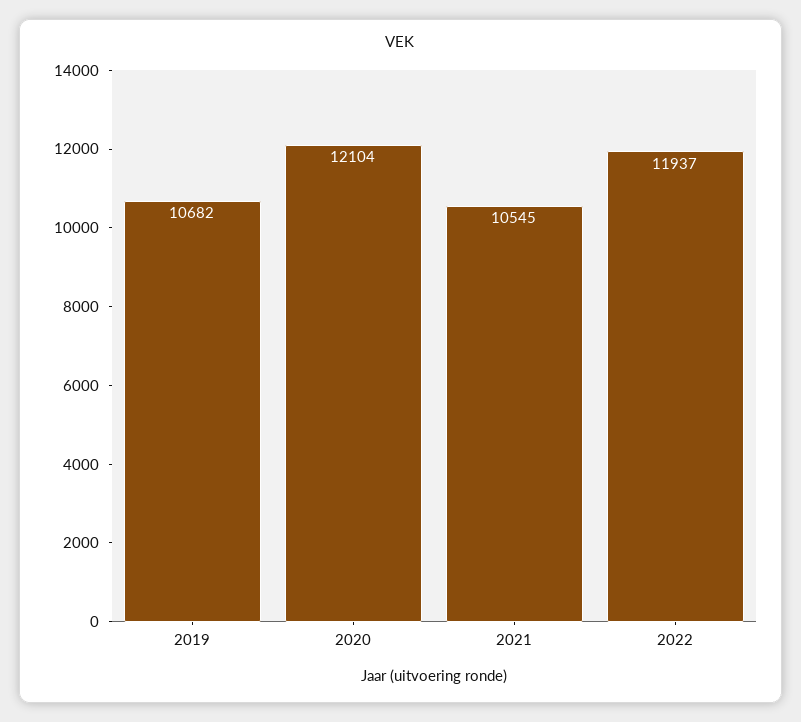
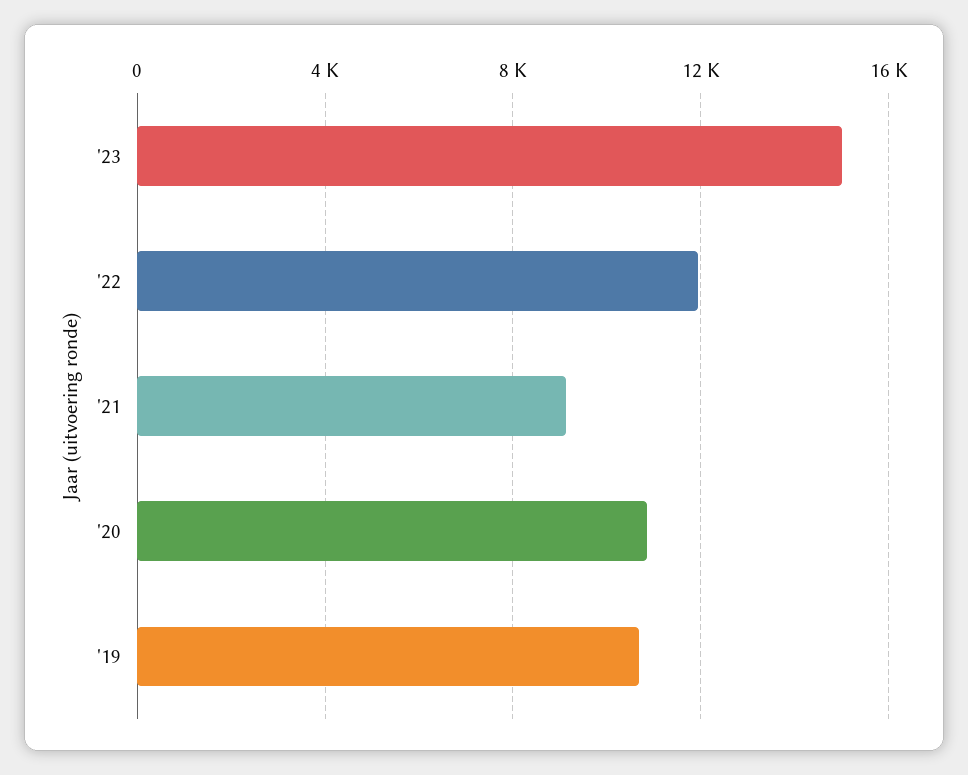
2020: 12104 -> 11000
2021: 10545 -> 9000
'23: none -> 15000

